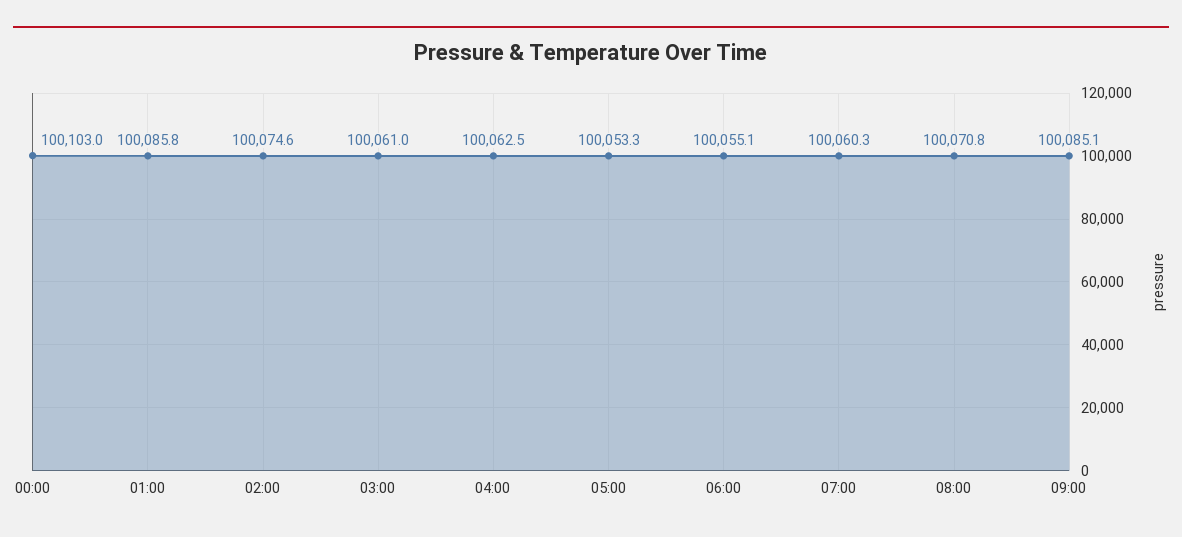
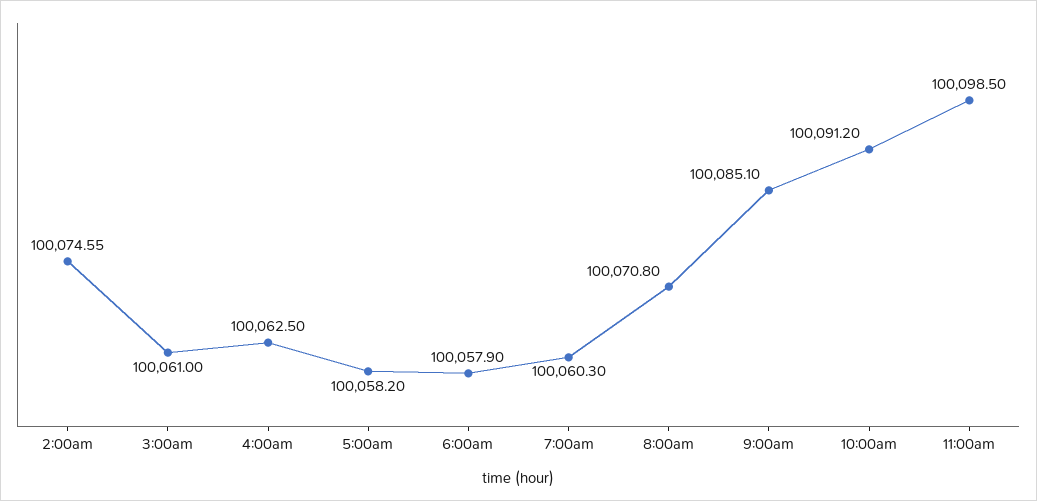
00:00: 100103 -> none
01:00: 100085.8 -> none
05:00: 100053.3 -> 100058.2
06:00: 100055.1 -> 100057.9
10:00am: none -> 100091.2
11:00am: none -> 100098.5

